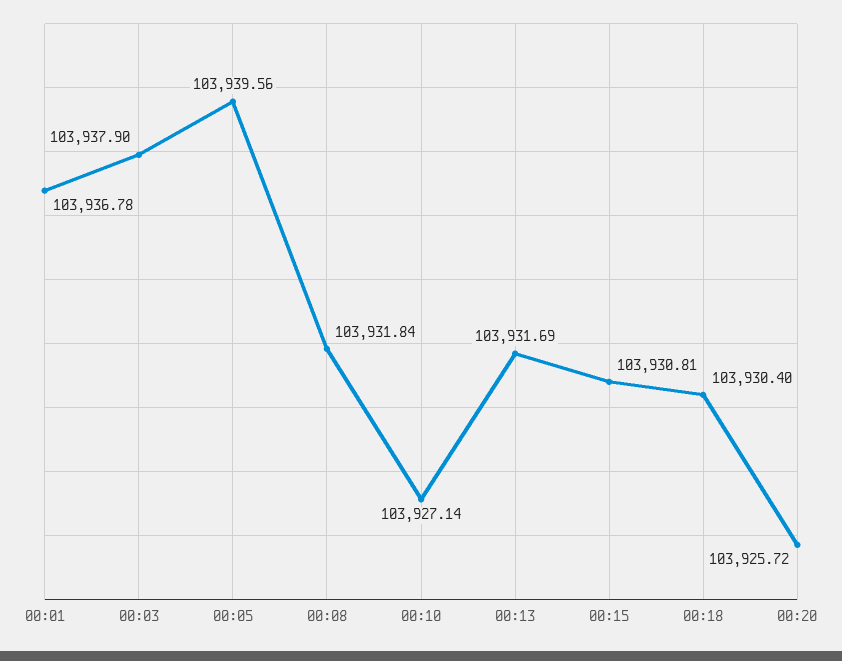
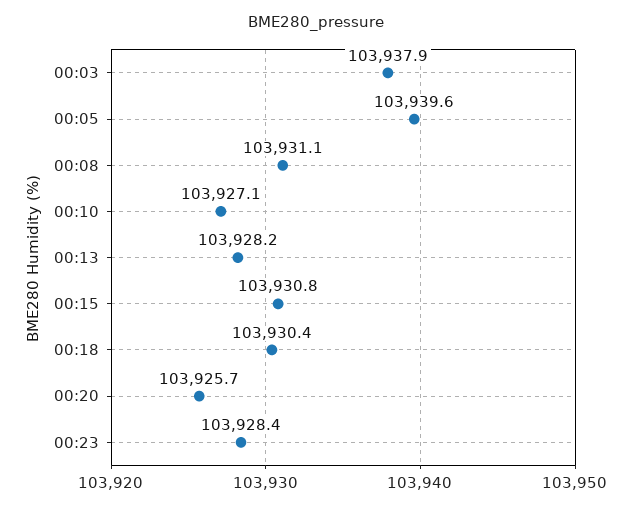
00:01: 103936.78 -> none
00:08: 103931.84 -> 103931.1
00:13: 103931.69 -> 103928.2
00:23: none -> 103928.4

